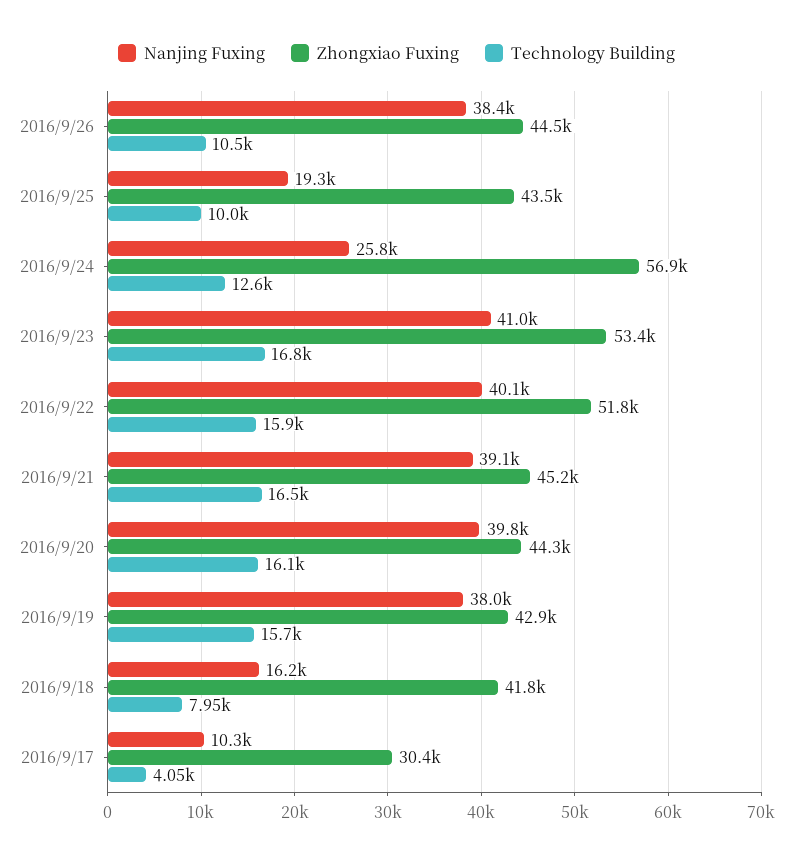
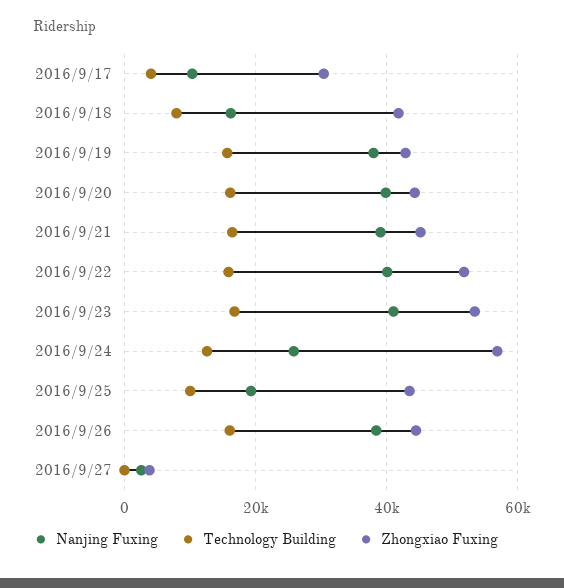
Technology Building, 2016/9/26: 10500 -> 16000
Nanjing Fuxing, 2016/9/27: none -> 2000
Technology Building, 2016/9/27: none -> 0
Zhongxiao Fuxing, 2016/9/27: none -> 4000

